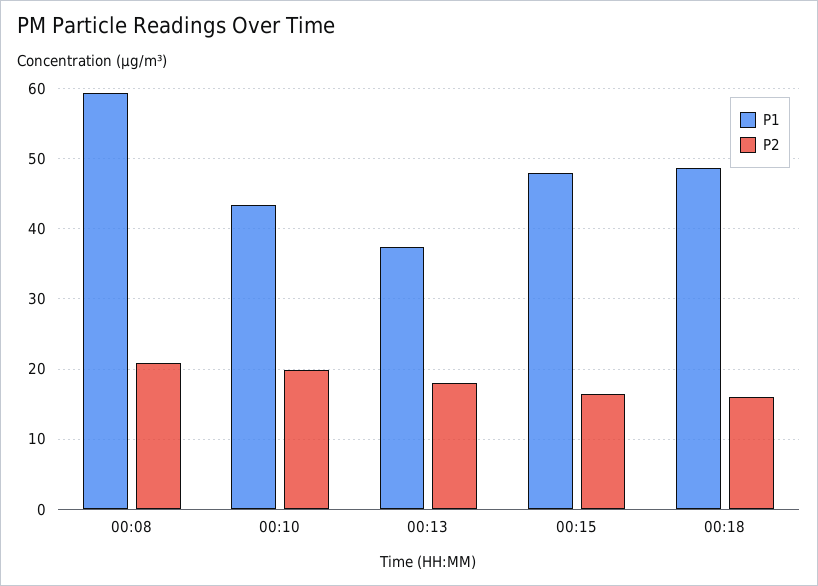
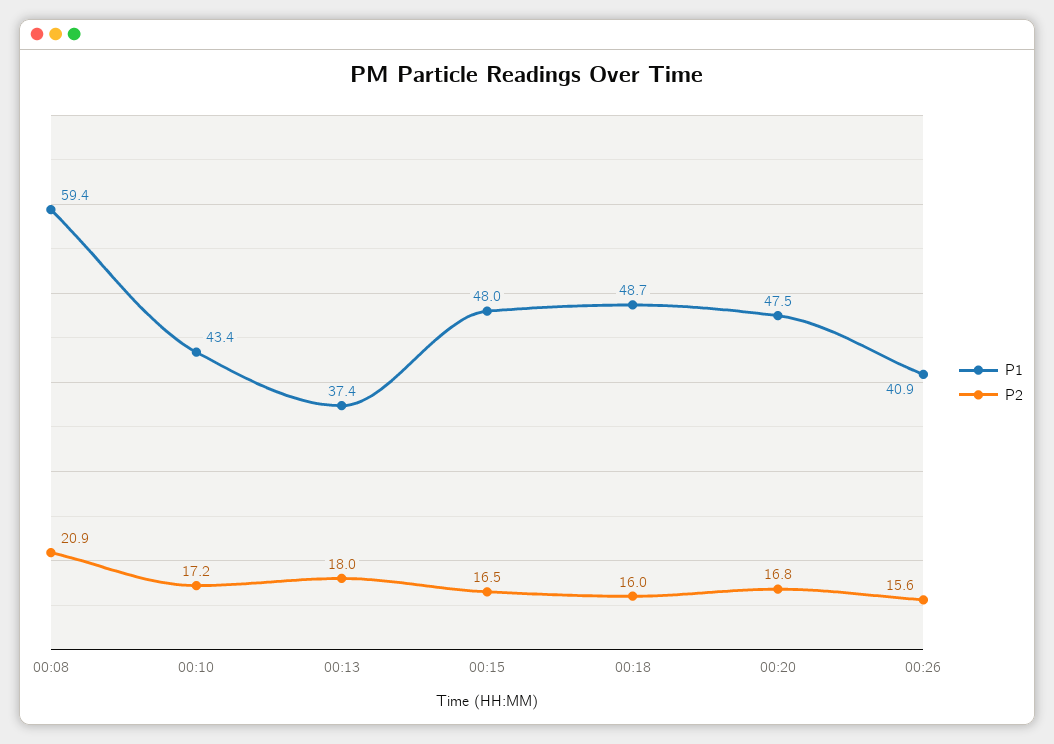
P2, 00:10: 20 -> 17.2
P1, 00:20: none -> 47.5
P2, 00:20: none -> 16.8
P1, 00:26: none -> 40.9
P2, 00:26: none -> 15.6

